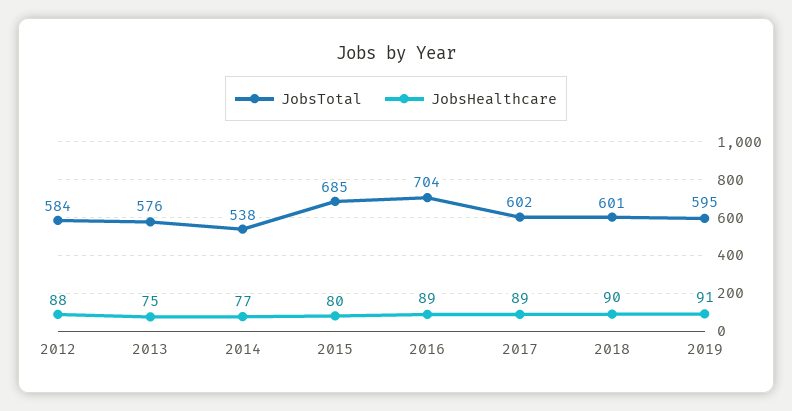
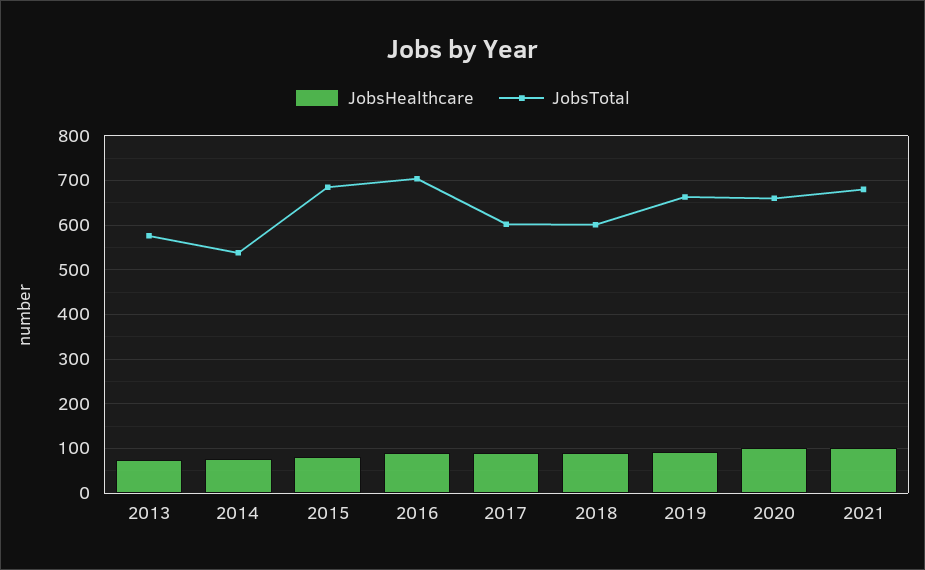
JobsTotal, 2012: 584 -> none
JobsHealthcare, 2012: 88 -> none
JobsTotal, 2019: 595 -> 660
JobsHealthcare, 2020: none -> 100
JobsTotal, 2020: none -> 660
JobsHealthcare, 2021: none -> 100
JobsTotal, 2021: none -> 680

